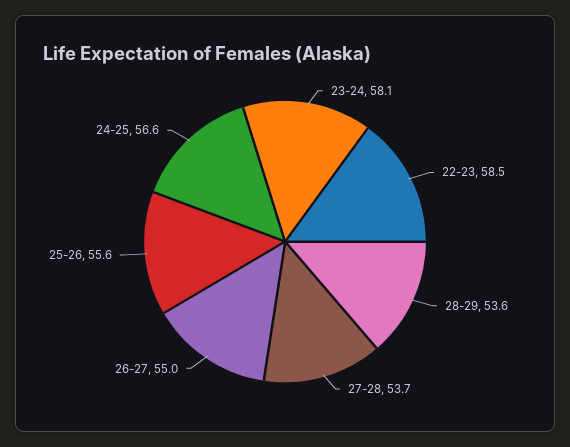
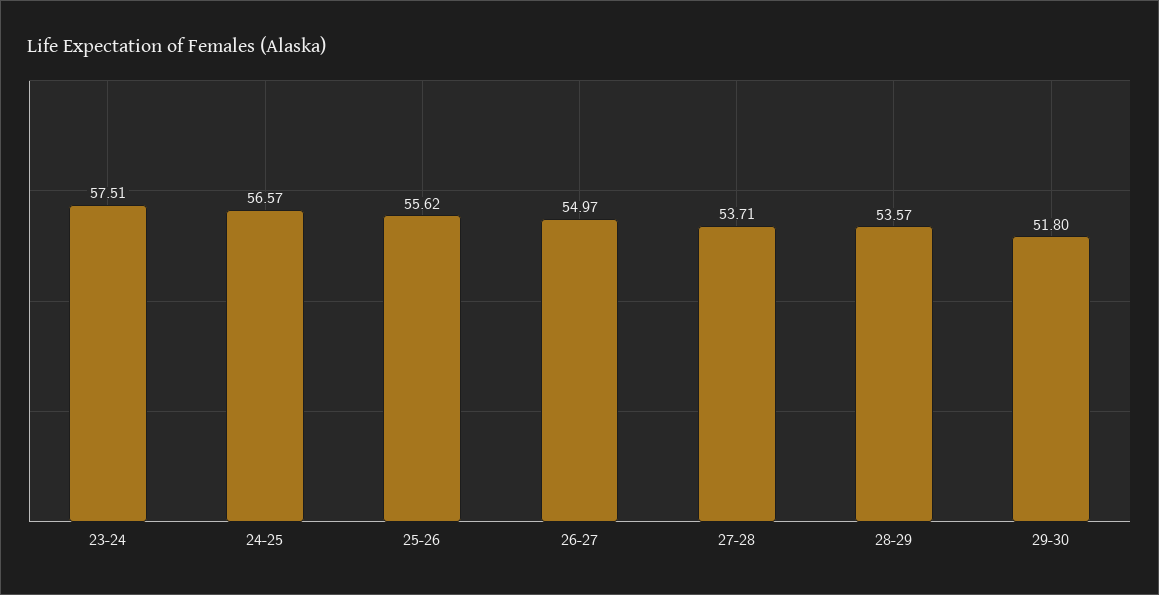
23-24: 58.1 -> 57.51
22-23: 58.5 -> none
29-30: none -> 51.8

